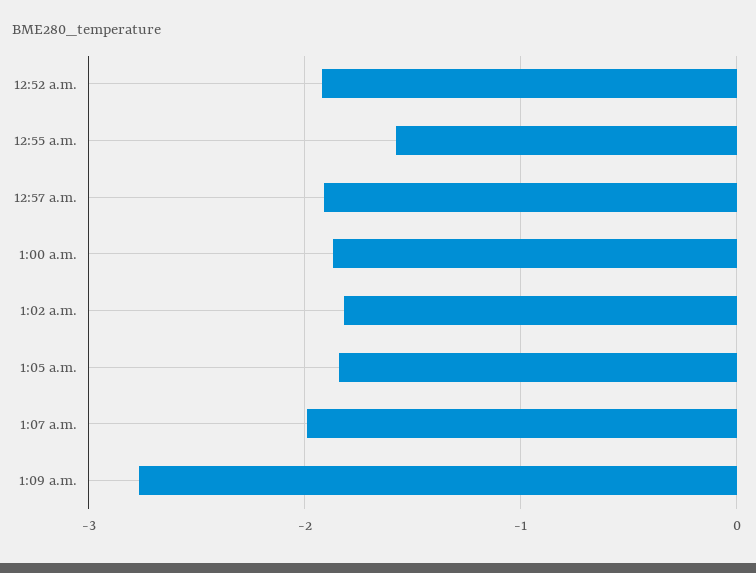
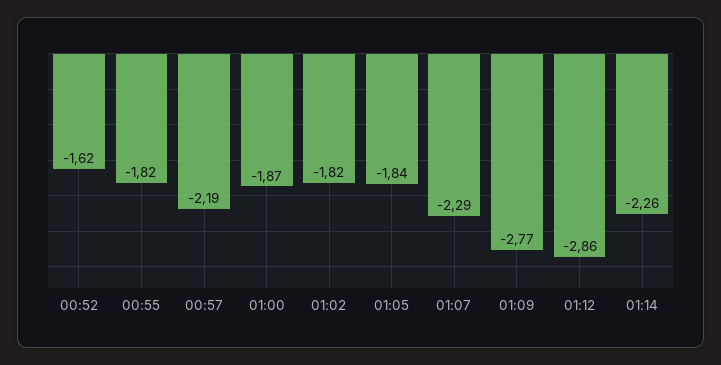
12:52 a.m.: -1.9 -> -1.62
12:55 a.m.: -1.6 -> -1.82
12:57 a.m.: -1.9 -> -2.19
1:07 a.m.: -2 -> -2.29
01:12: none -> -2.86
01:14: none -> -2.26

